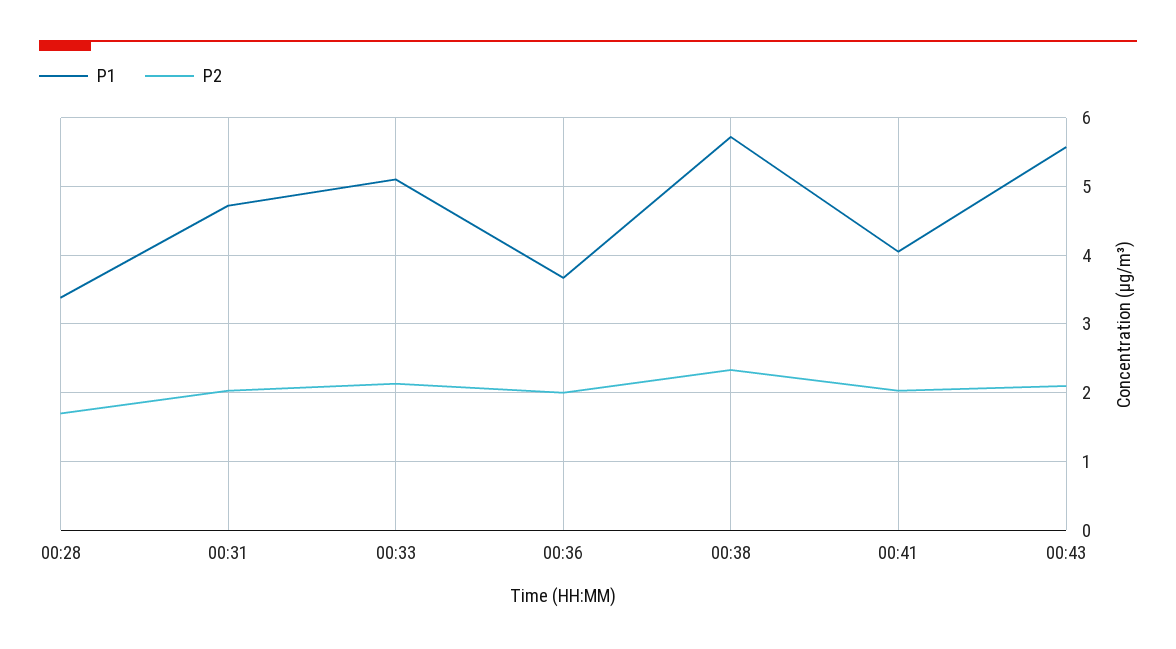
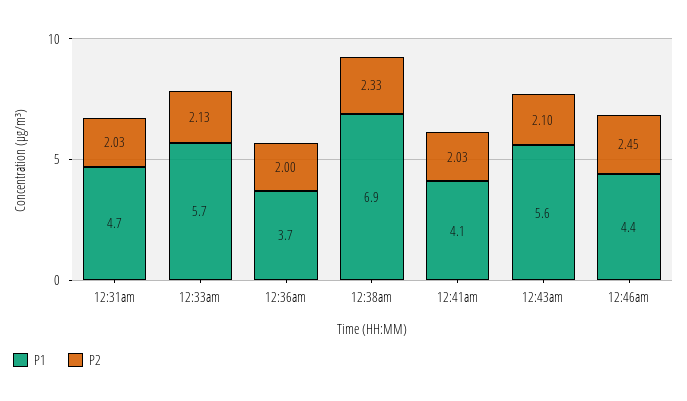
P1, 00:28: 3.4 -> none
P2, 00:28: 1.7 -> none
P1, 00:33: 5.1 -> 5.7
P1, 00:38: 5.7 -> 6.9
P1, 12:46am: none -> 4.4
P2, 12:46am: none -> 2.45

